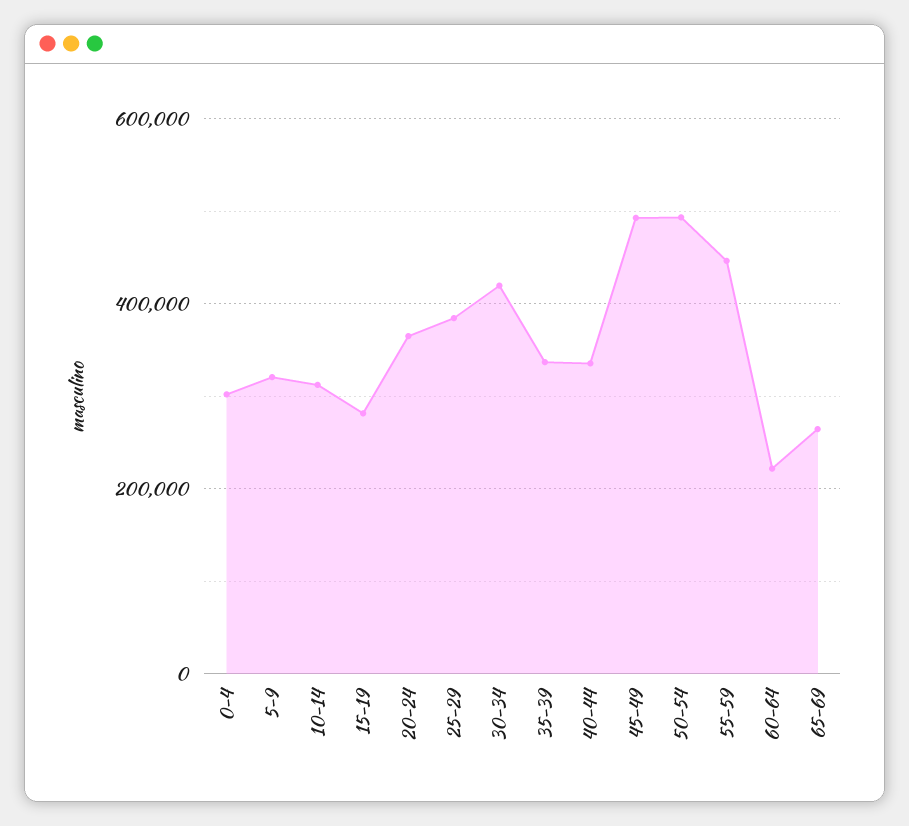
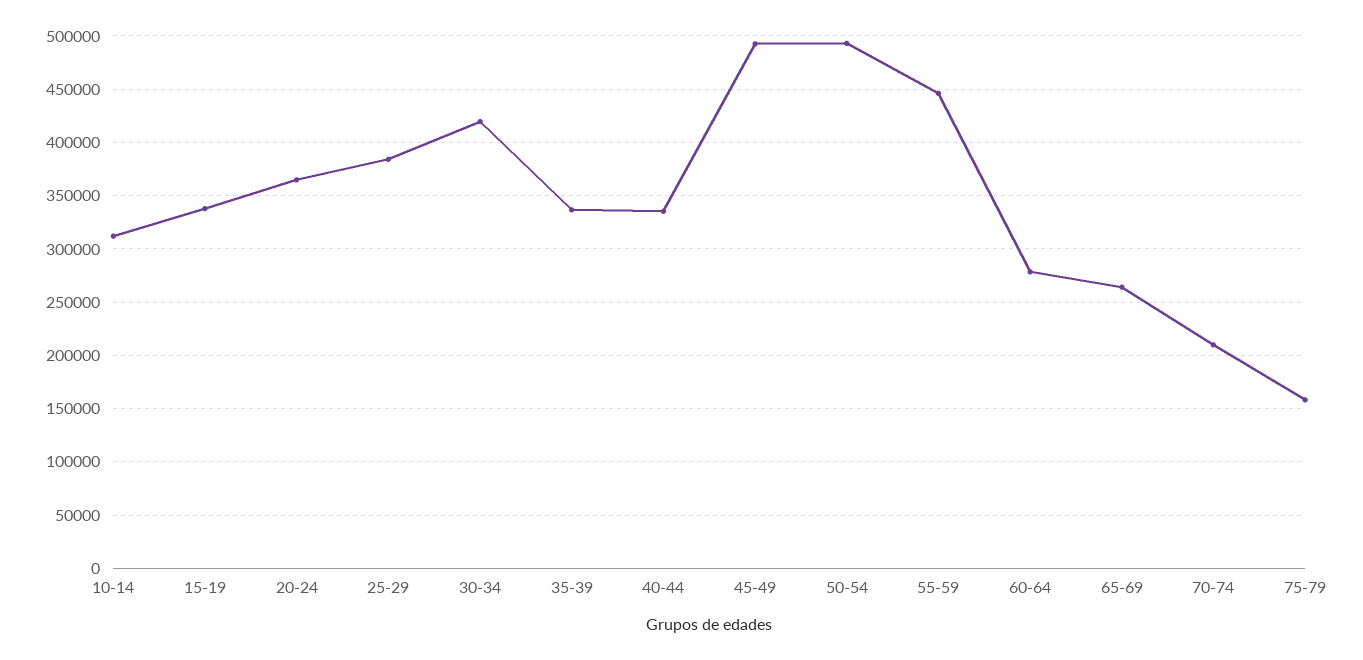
0-4: 300000 -> none
5-9: 320000 -> none
15-19: 280000 -> 340000
60-64: 220000 -> 280000
70-74: none -> 210000
75-79: none -> 160000

